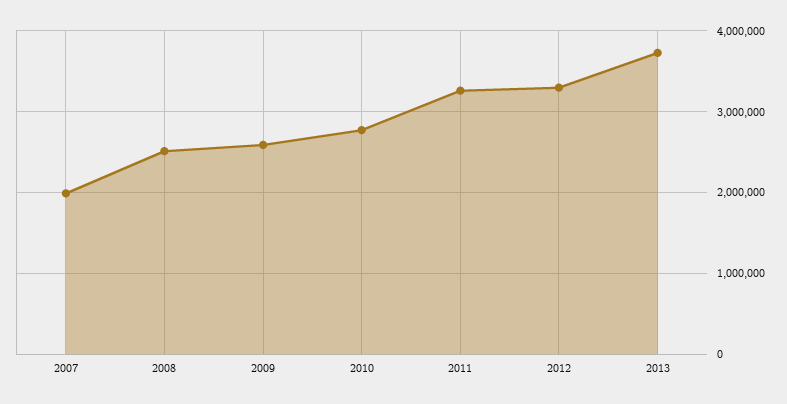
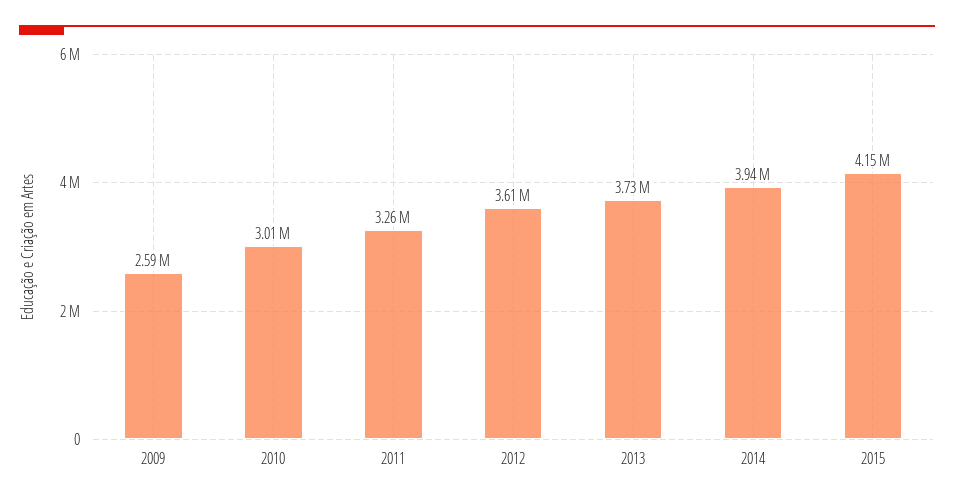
2007: 2000000 -> none
2008: 2500000 -> none
2010: 2800000 -> 3010000
2012: 3300000 -> 3610000
2014: none -> 3940000
2015: none -> 4150000

